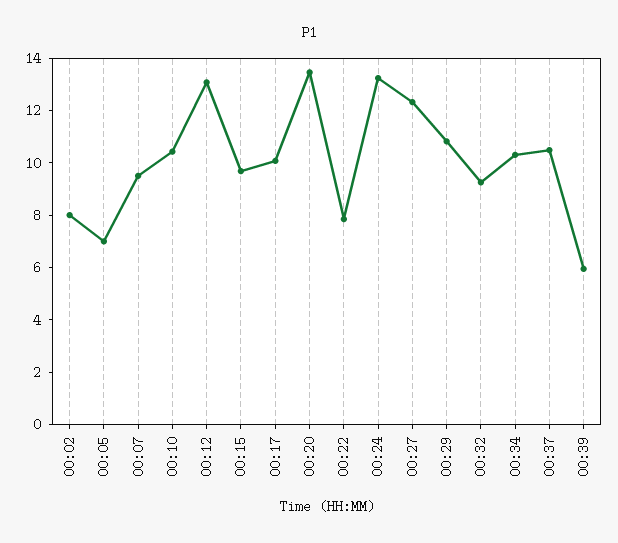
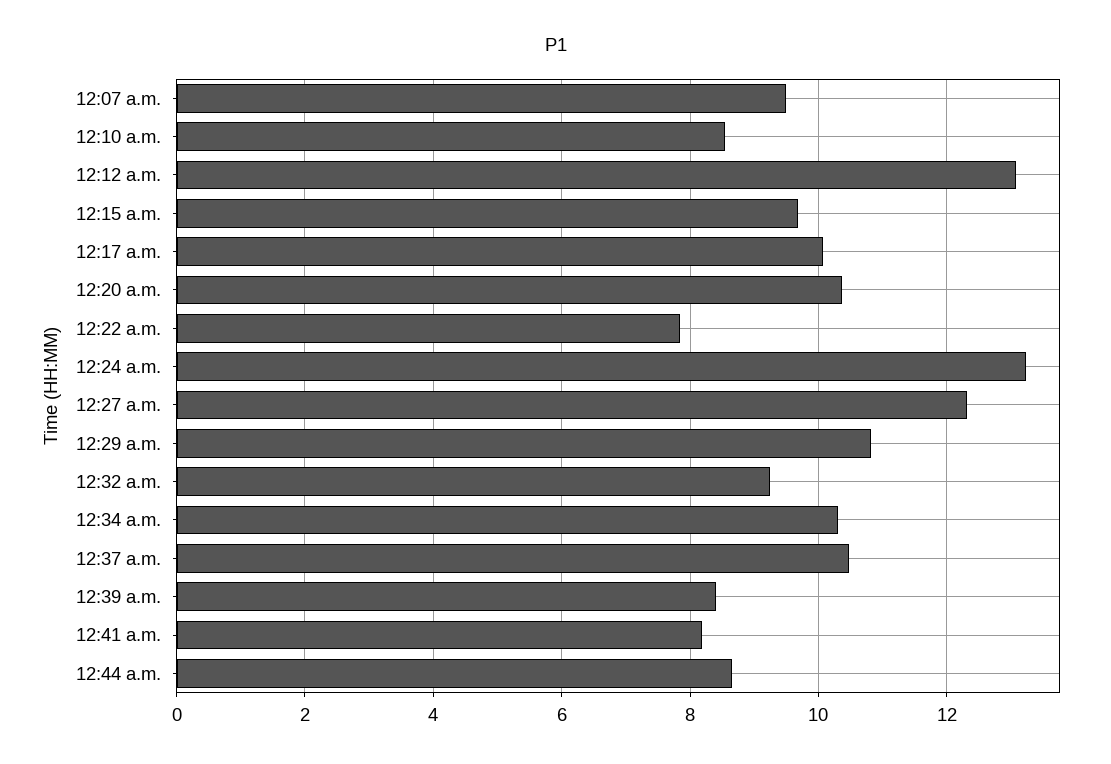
00:02: 8 -> none
00:05: 7 -> none
00:10: 10.5 -> 8.6
00:20: 13.5 -> 10.4
00:39: 6 -> 8.4
12:41 a.m.: none -> 8.2
12:44 a.m.: none -> 8.6

